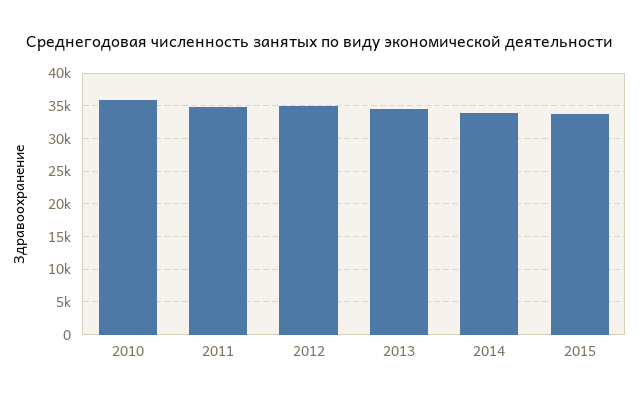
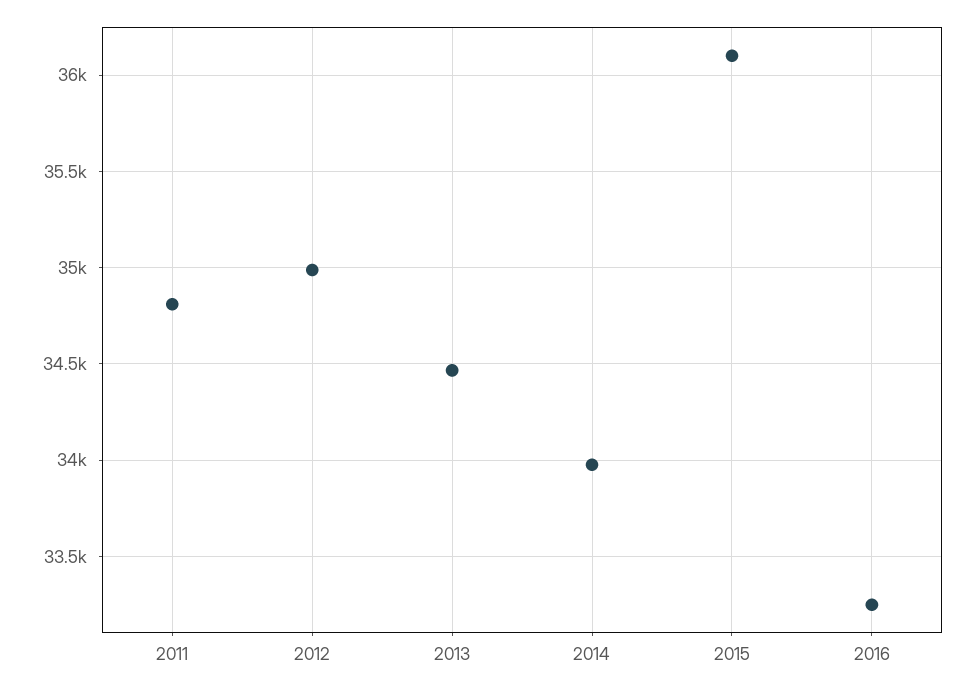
2010: 36000 -> none
2015: 34000 -> 36100
2016: none -> 33250

